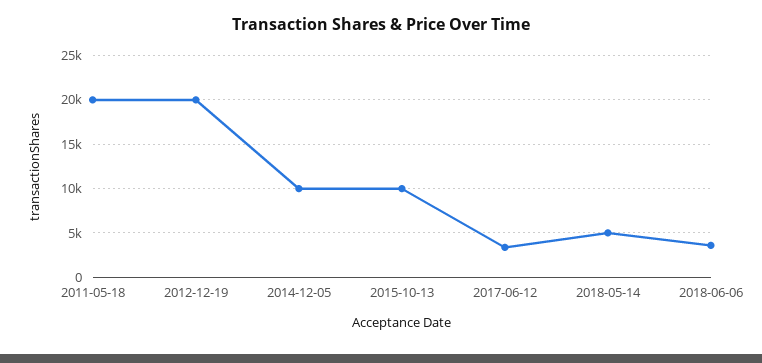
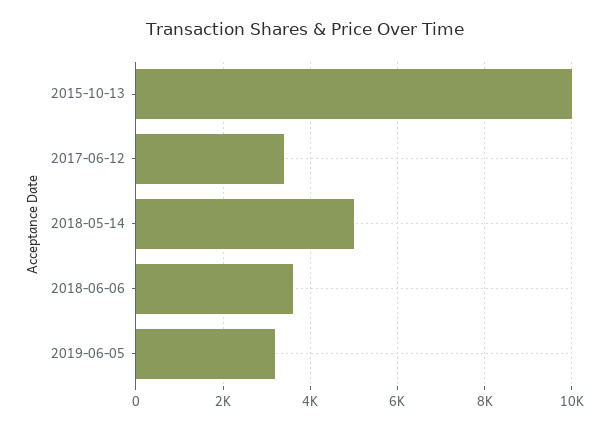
2011-05-18: 20000 -> none
2012-12-19: 20000 -> none
2014-12-05: 10000 -> none
2019-06-05: none -> 3200

